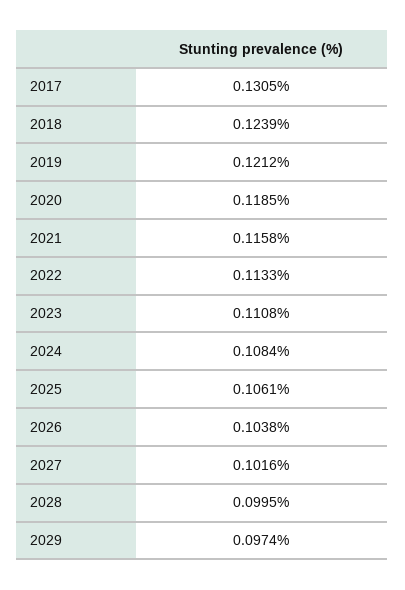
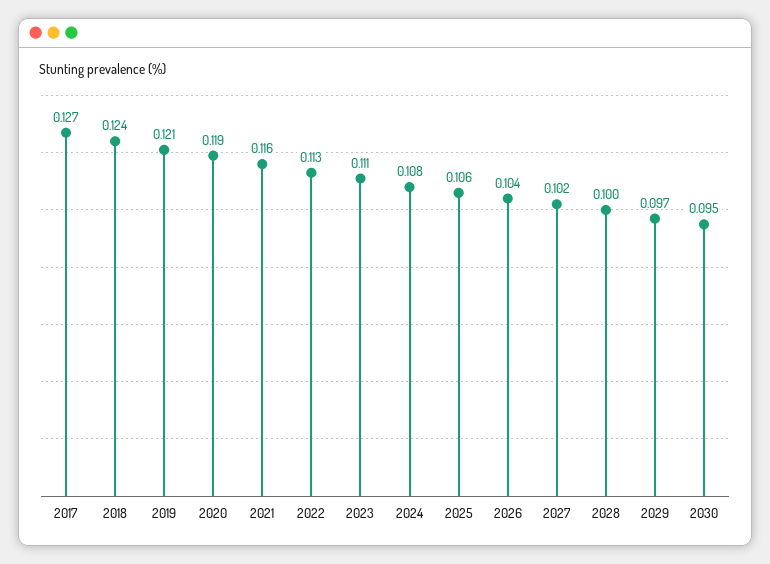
2017: 0.1305 -> 0.127
2030: none -> 0.095

